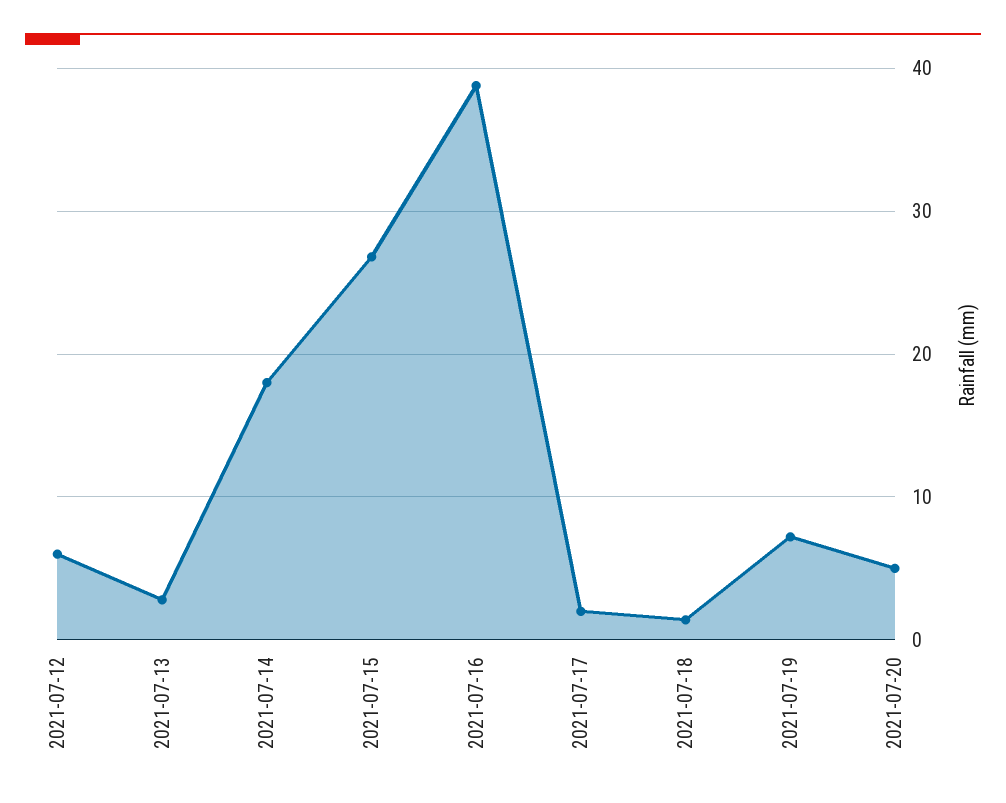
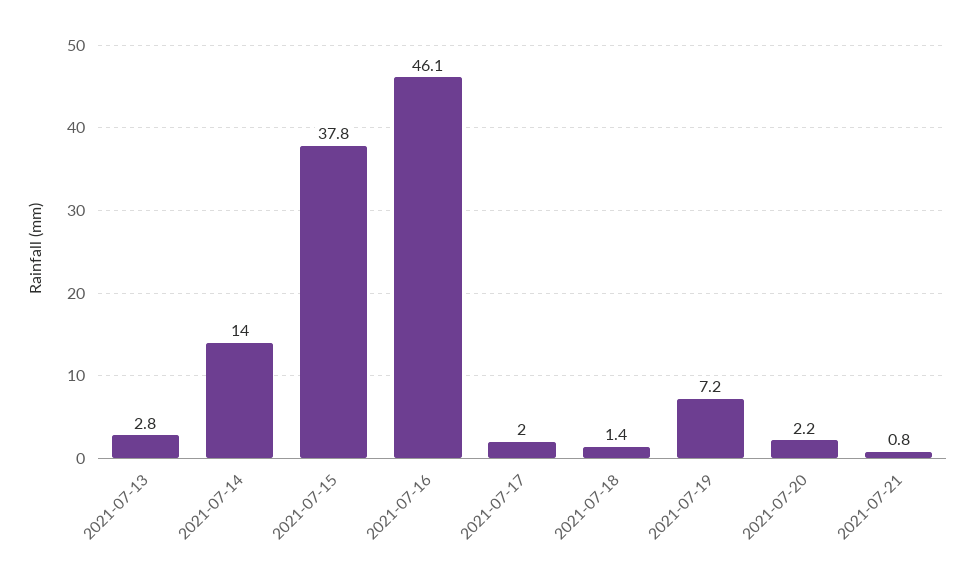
2021-07-12: 6 -> none
2021-07-14: 18 -> 14
2021-07-15: 27 -> 37.8
2021-07-16: 39 -> 46.1
2021-07-20: 5 -> 2.2
2021-07-21: none -> 0.8

